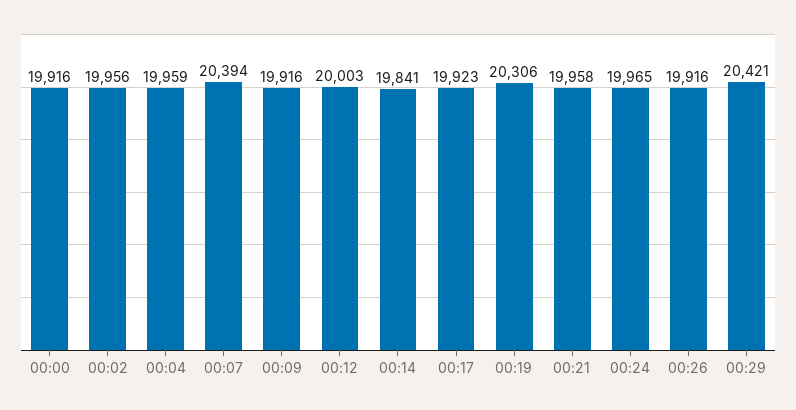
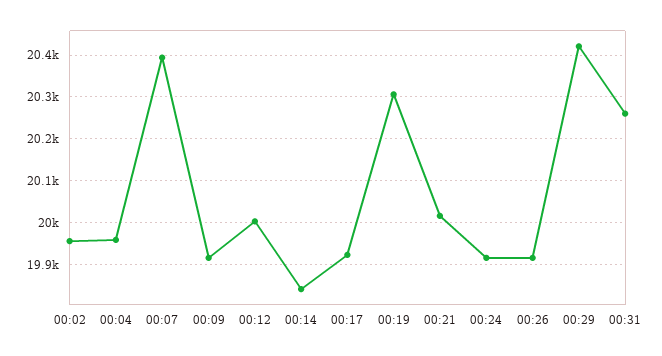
00:00: 19916 -> none
00:21: 19958 -> 20020
00:24: 19965 -> 19920
00:31: none -> 20260

